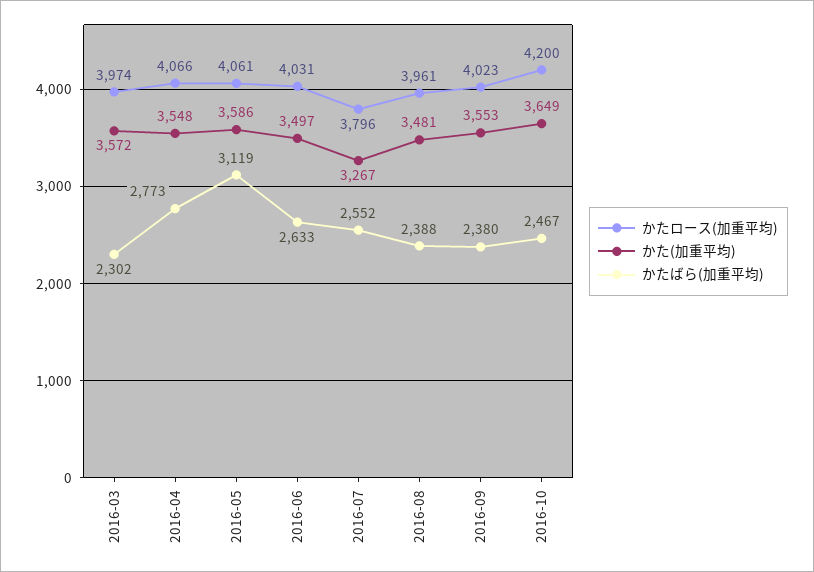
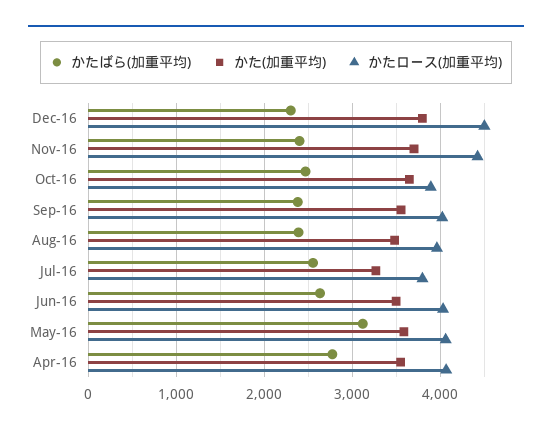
かたロース(加重平均), 2016-03: 3974 -> none
かた(加重平均), 2016-03: 3572 -> none
かたばら(加重平均), 2016-03: 2302 -> none
かたロース(加重平均), 2016-10: 4200 -> 3900
かたばら(加重平均), Dec-16: none -> 2300
かた(加重平均), Dec-16: none -> 3800
かたロース(加重平均), Dec-16: none -> 4500
かたばら(加重平均), Nov-16: none -> 2400
かた(加重平均), Nov-16: none -> 3700
かたロース(加重平均), Nov-16: none -> 4400

